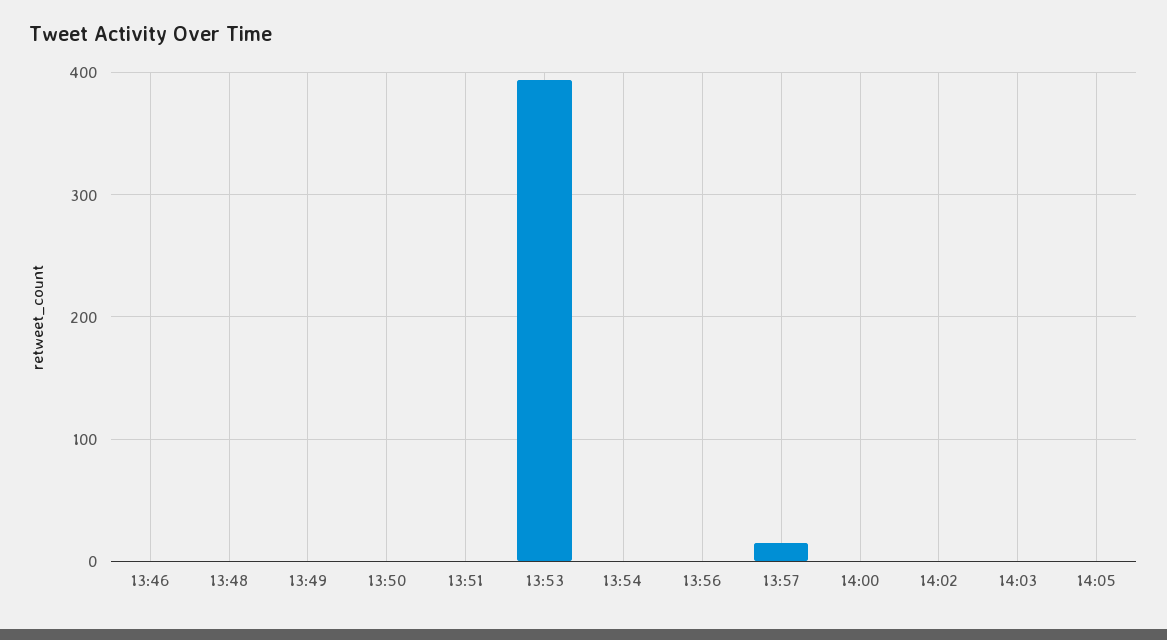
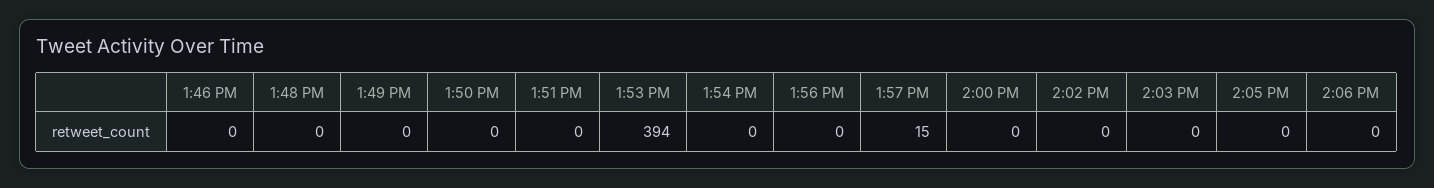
2:06 PM: none -> 0

